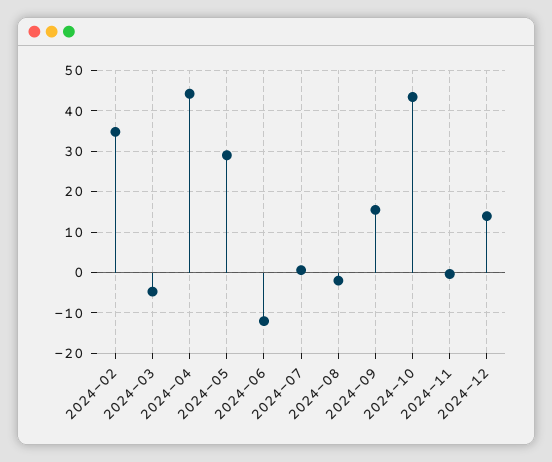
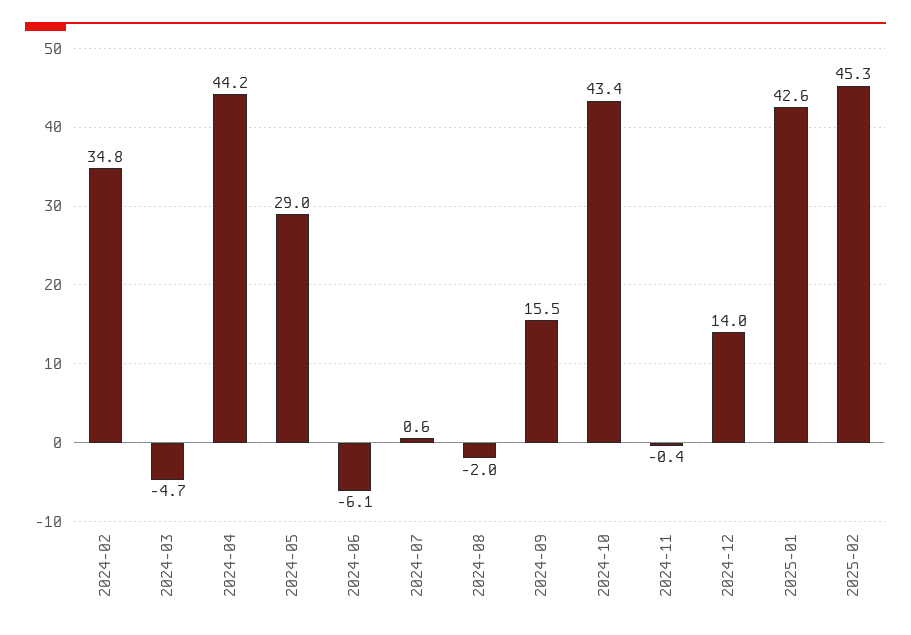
2024-06: -12 -> -6.1
2025-01: none -> 42.6
2025-02: none -> 45.3

